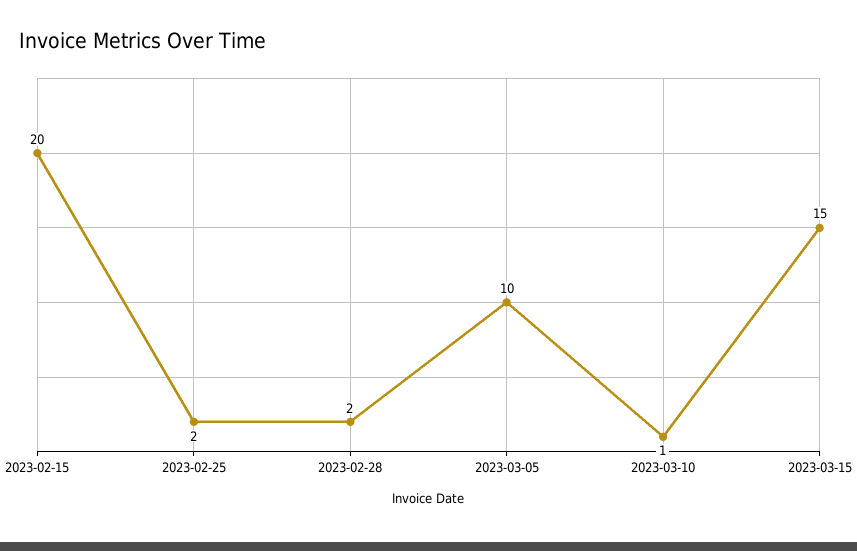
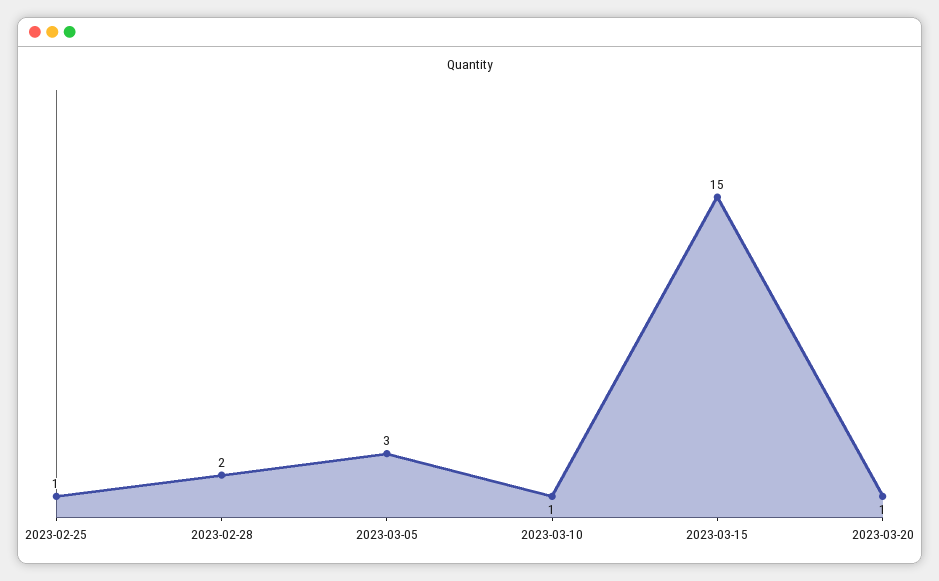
2023-02-15: 20 -> none
2023-02-25: 2 -> 1
2023-03-05: 10 -> 3
2023-03-20: none -> 1

